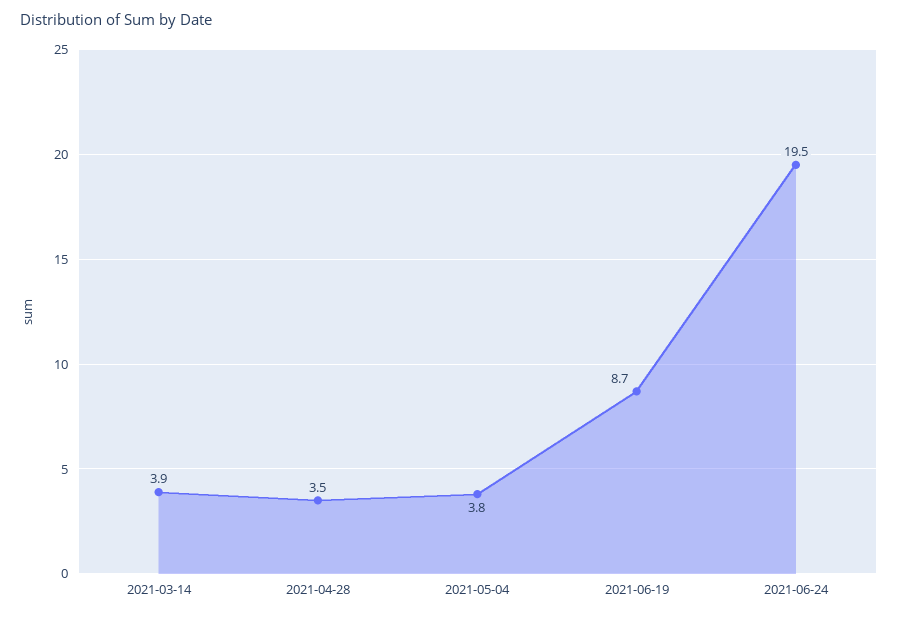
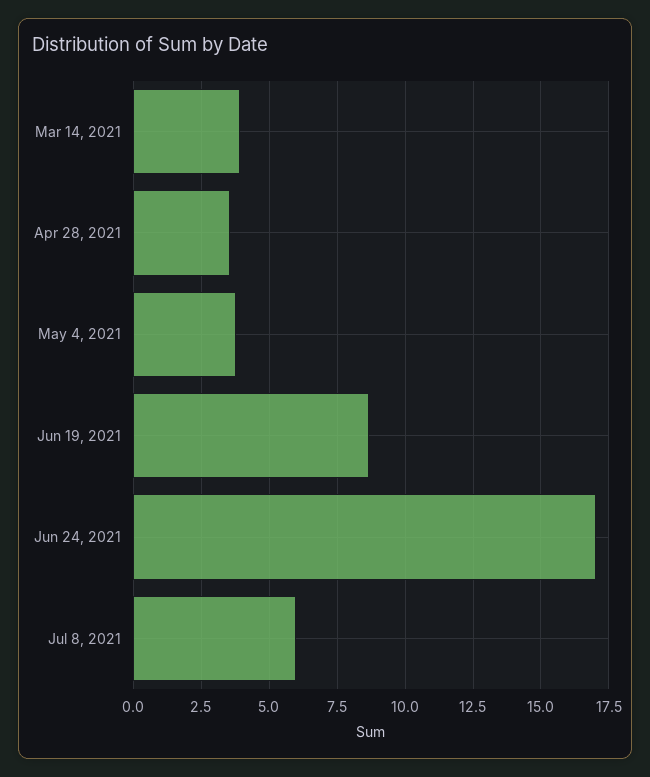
2021-06-24: 19.5 -> 17
Jul 8, 2021: none -> 6

